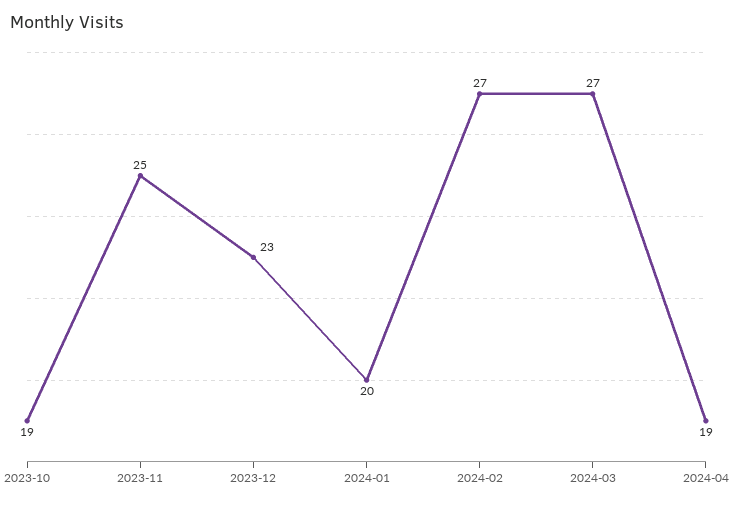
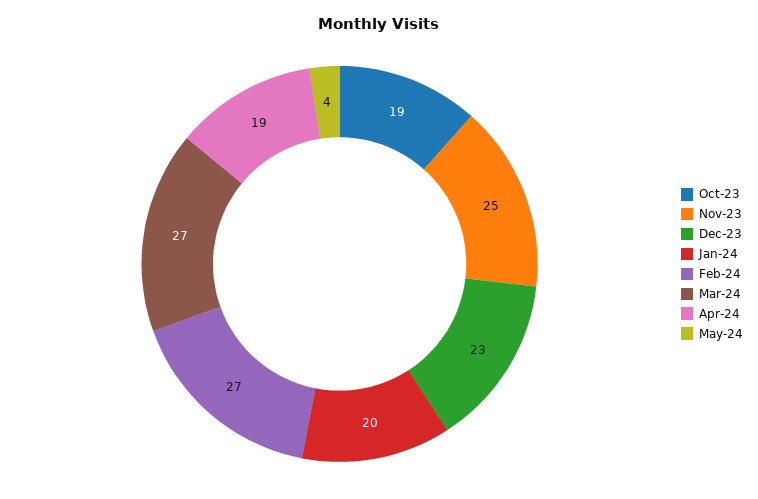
May-24: none -> 4

